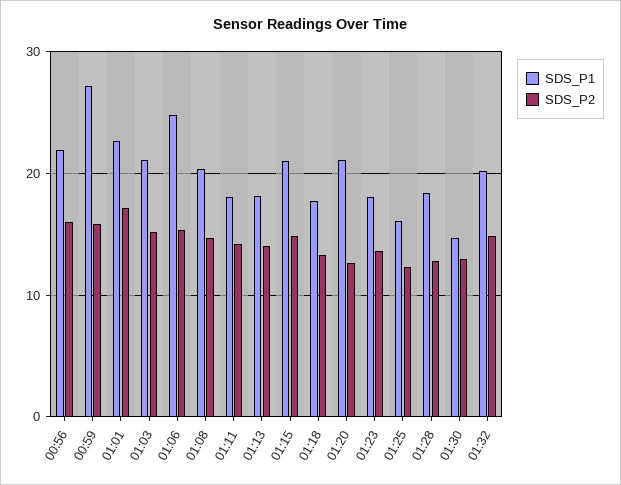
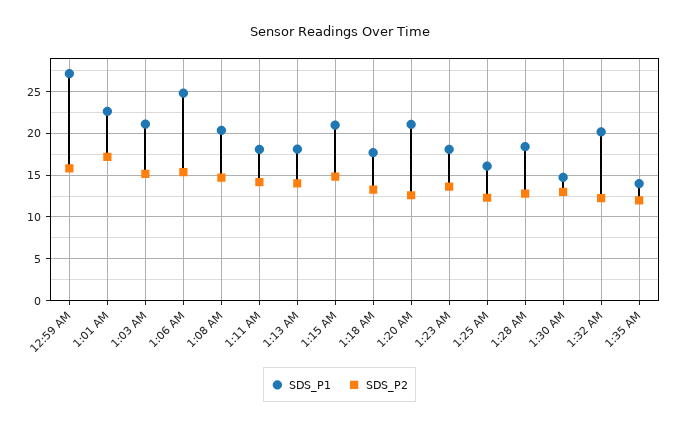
SDS_P1, 00:56: 22 -> none
SDS_P2, 00:56: 16 -> none
SDS_P2, 01:32: 15 -> 12
SDS_P1, 1:35 AM: none -> 14
SDS_P2, 1:35 AM: none -> 12

